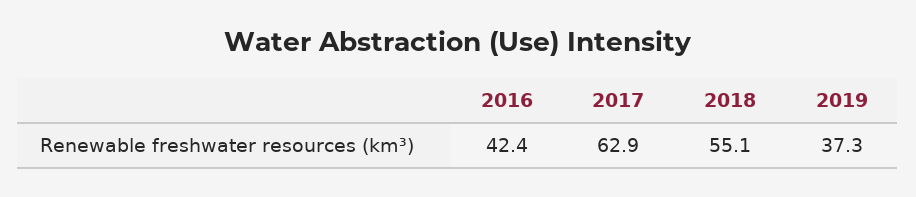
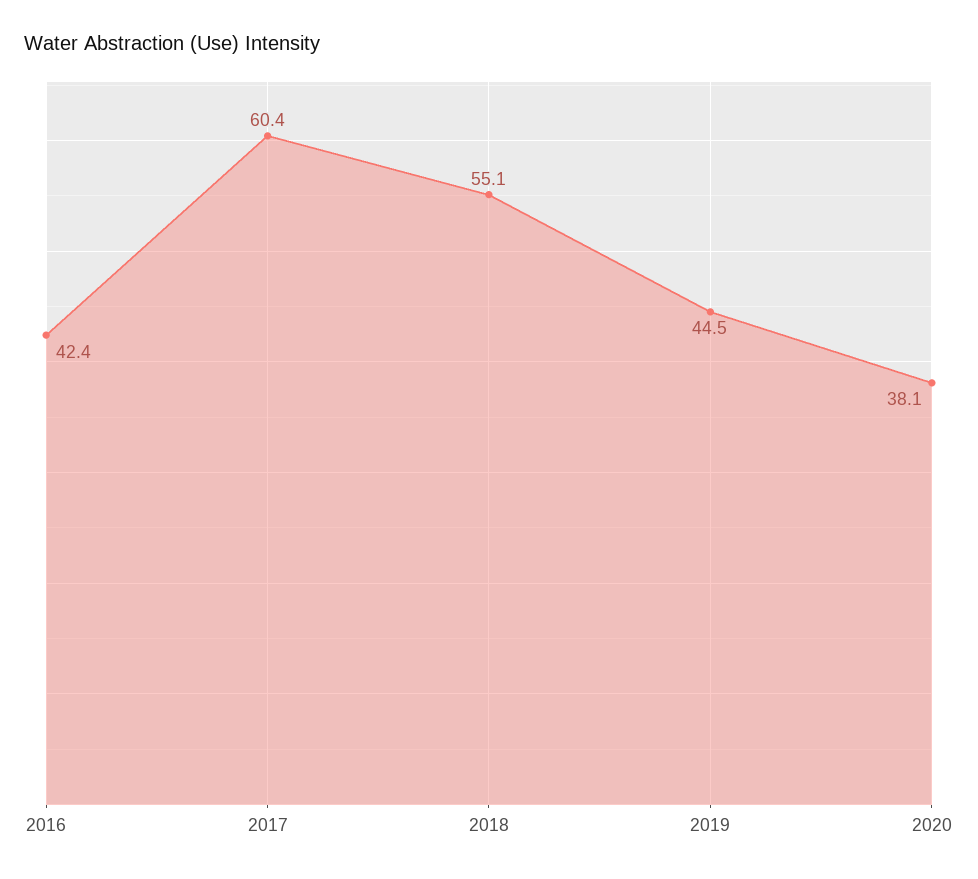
2017: 62.9 -> 60.4
2019: 37.3 -> 44.5
2020: none -> 38.1

